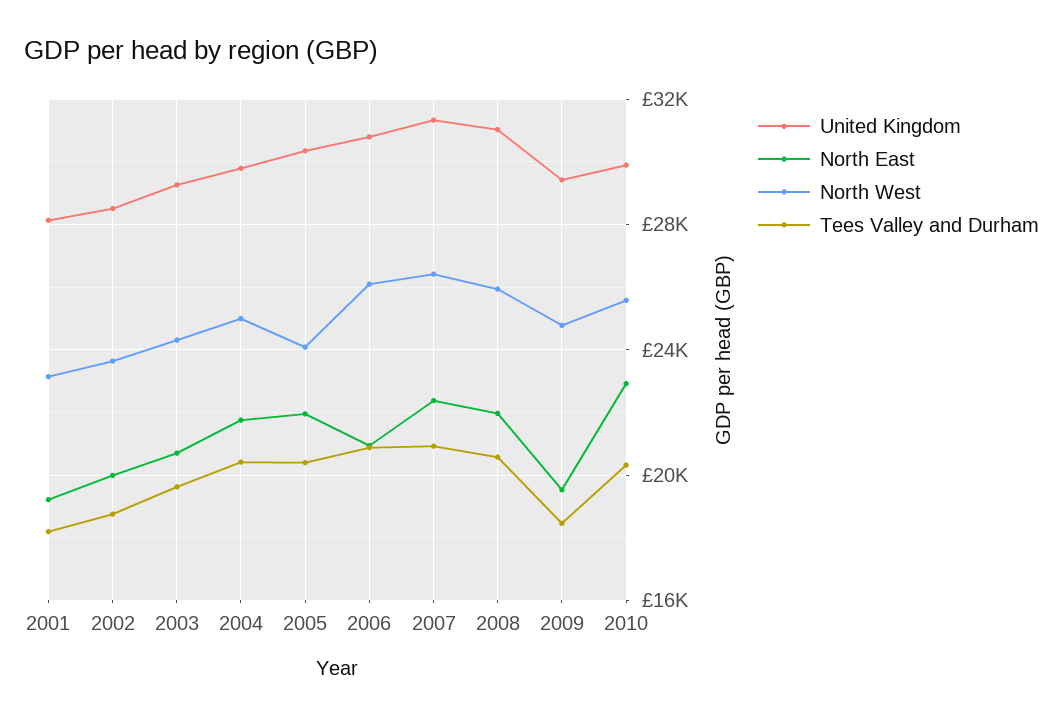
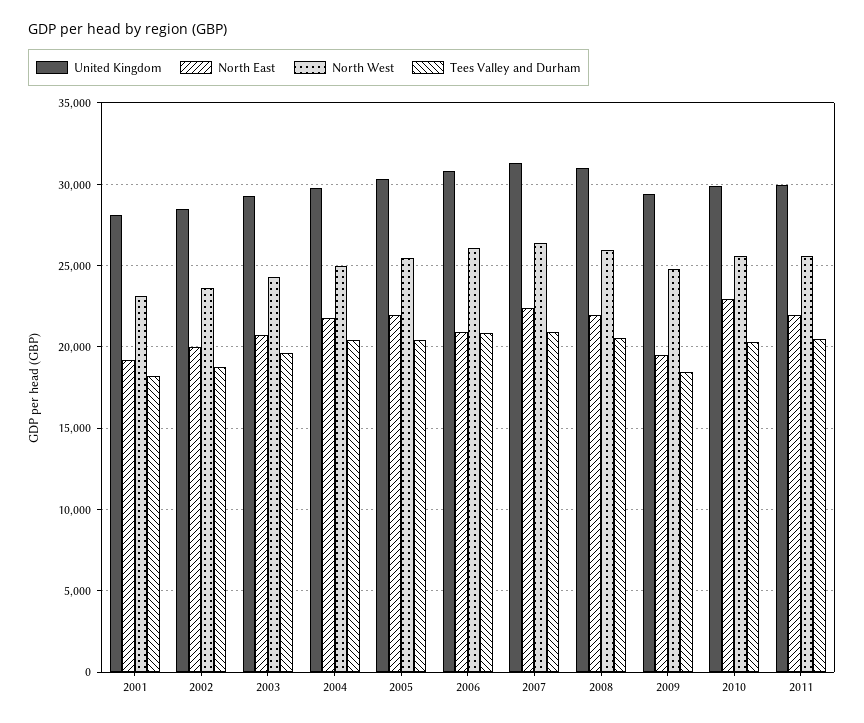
North West, 2005: 24000 -> 25500
United Kingdom, 2011: none -> 30000
North East, 2011: none -> 22000
North West, 2011: none -> 25500
Tees Valley and Durham, 2011: none -> 20500

